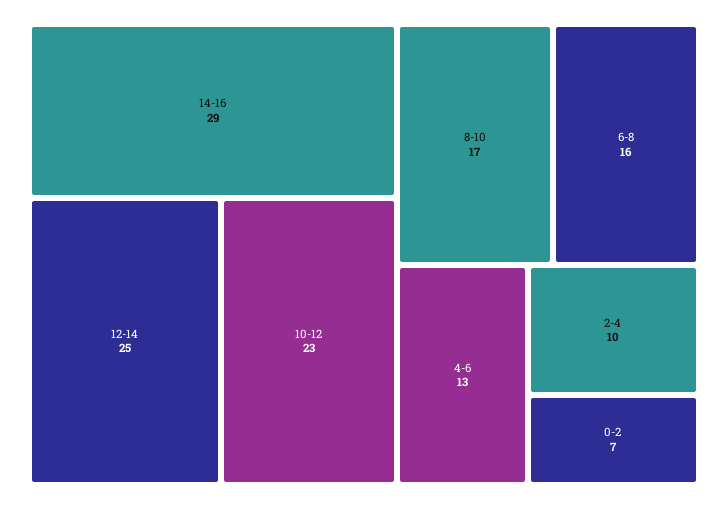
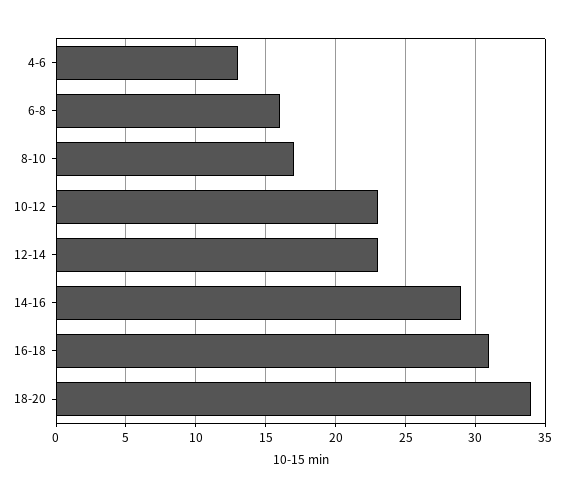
12-14: 25 -> 23
2-4: 10 -> none
0-2: 7 -> none
16-18: none -> 31
18-20: none -> 34

